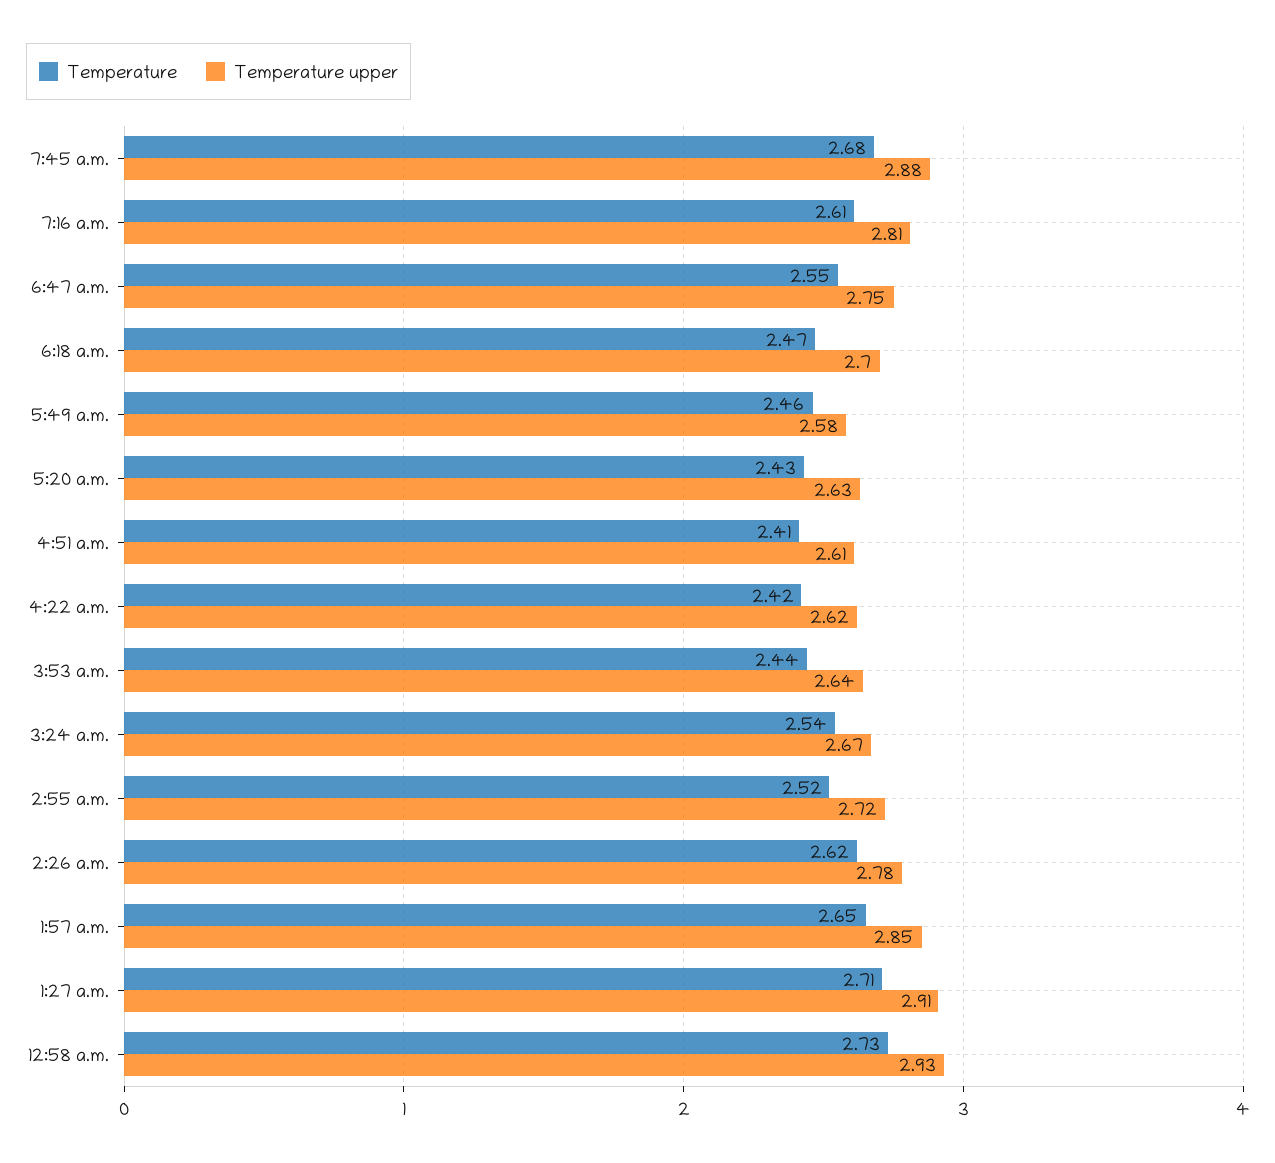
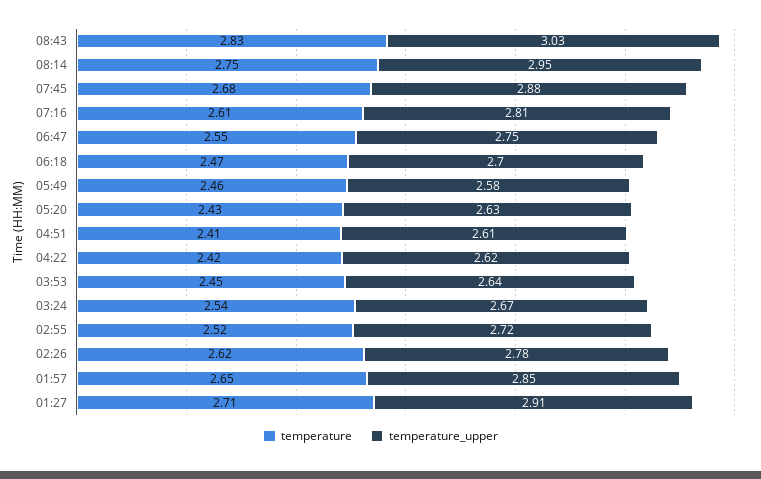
Temperature, 3:53 a.m.: 2.44 -> 2.45
Temperature, 12:58 a.m.: 2.73 -> none
Temperature upper, 12:58 a.m.: 2.93 -> none
Temperature, 08:43: none -> 2.83
Temperature upper, 08:43: none -> 3.03
Temperature, 08:14: none -> 2.75
Temperature upper, 08:14: none -> 2.95

